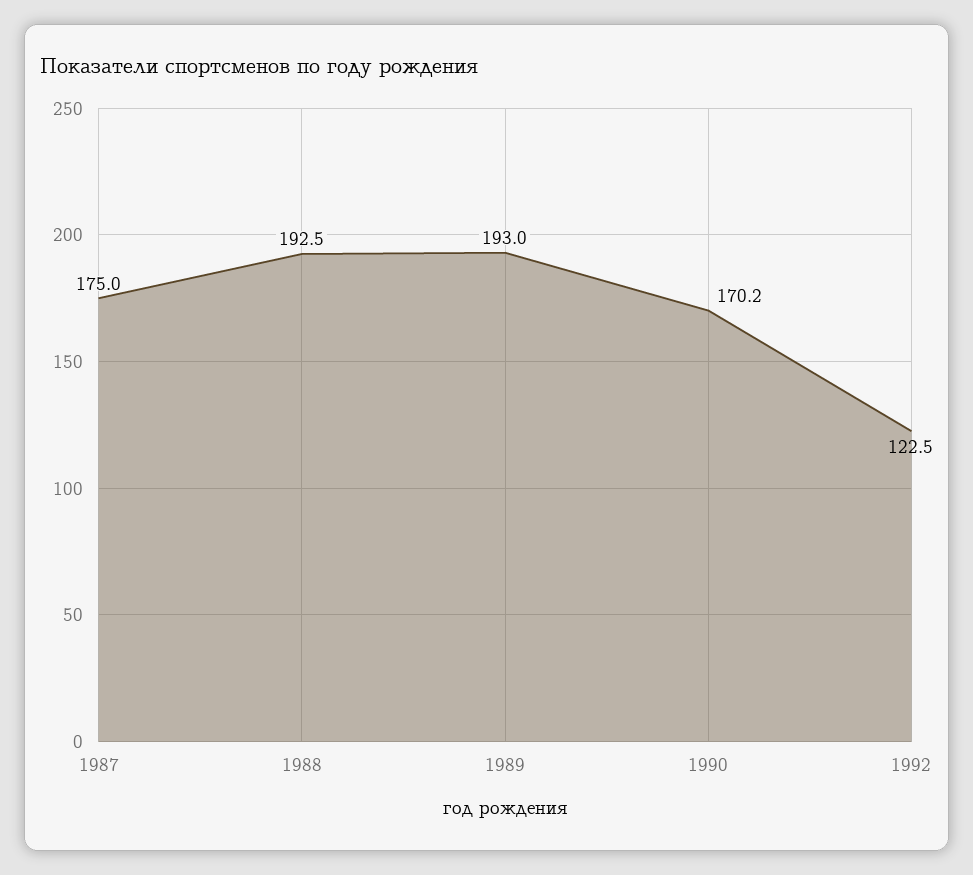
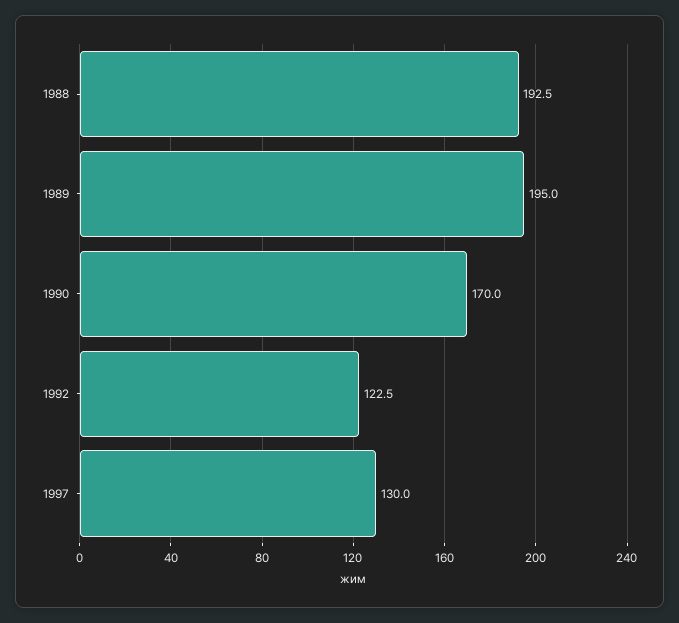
1987: 175 -> none
1989: 193 -> 195
1990: 170.2 -> 170
1997: none -> 130

